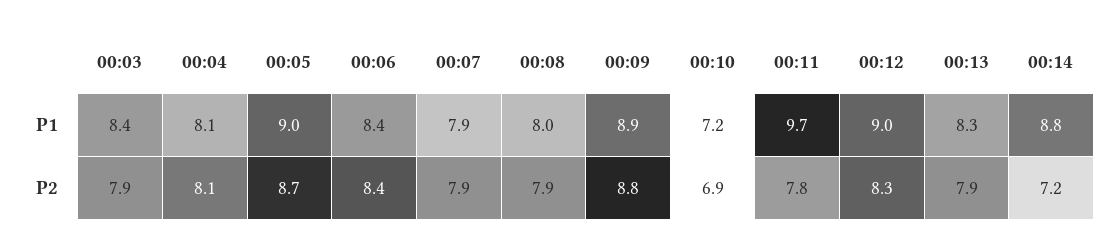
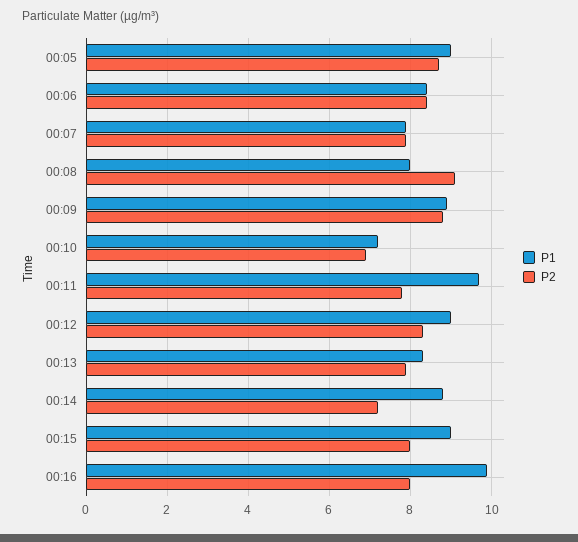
P1, 00:03: 8.4 -> none
P1, 00:04: 8.1 -> none
P2, 00:03: 7.9 -> none
P2, 00:04: 8.1 -> none
P2, 00:08: 7.9 -> 9
P1, 00:15: none -> 9
P2, 00:15: none -> 8
P1, 00:16: none -> 10
P2, 00:16: none -> 8

